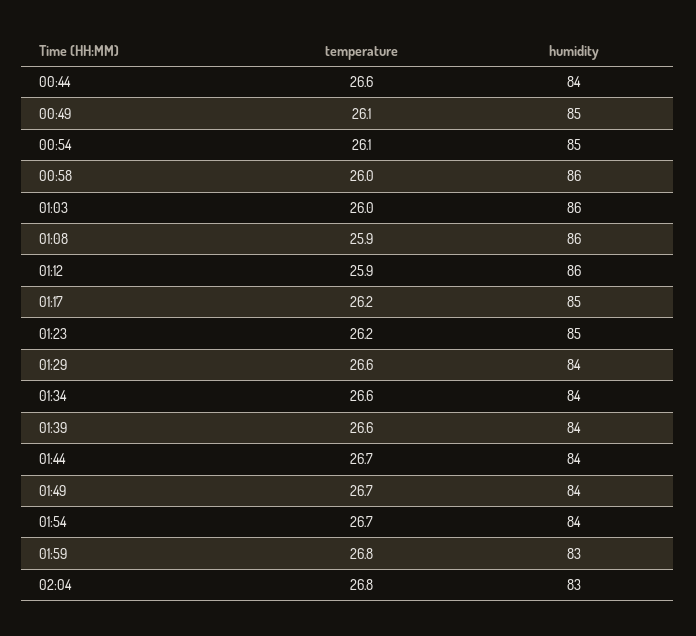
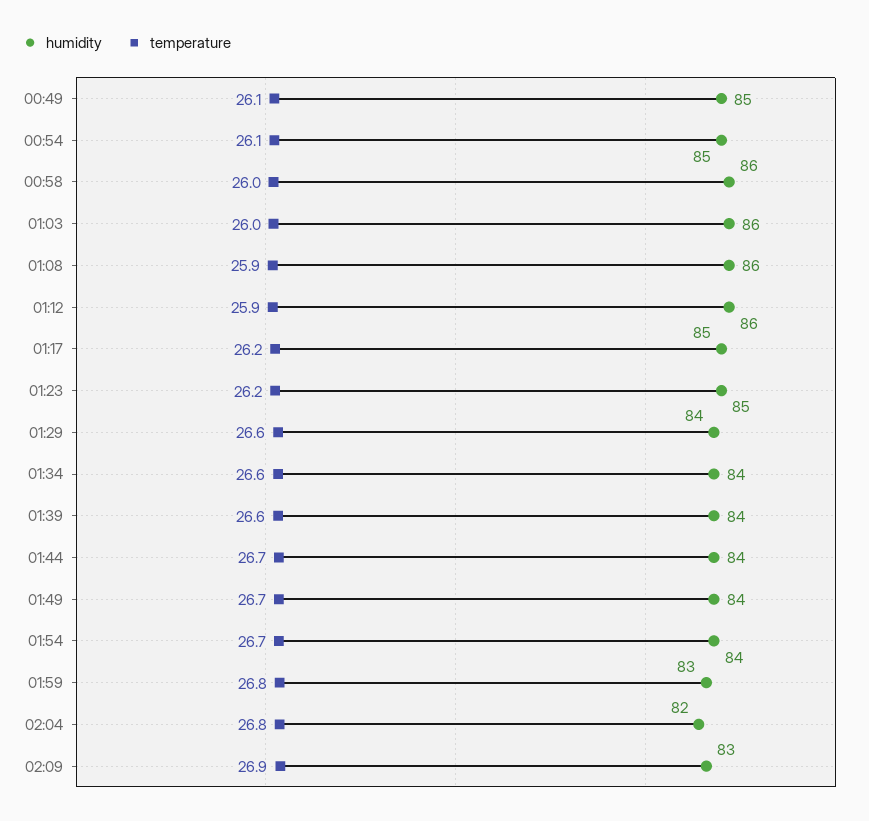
temperature, 00:44: 26.6 -> none
humidity, 00:44: 84 -> none
humidity, 02:04: 83 -> 82
humidity, 02:09: none -> 83
temperature, 02:09: none -> 26.9

